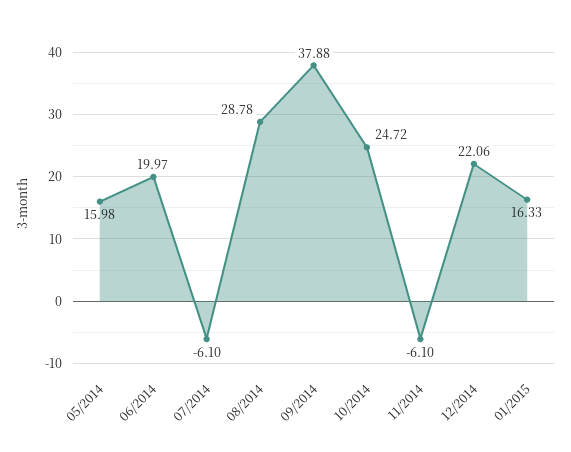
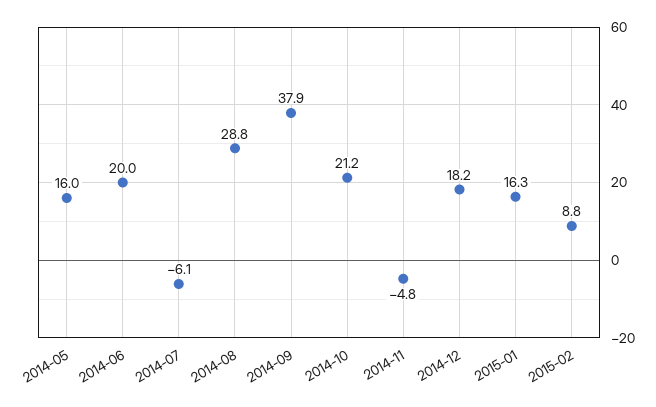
10/2014: 24.72 -> 21.2
11/2014: -6.1 -> -4.8
12/2014: 22.06 -> 18.2
2015-02: none -> 8.8

